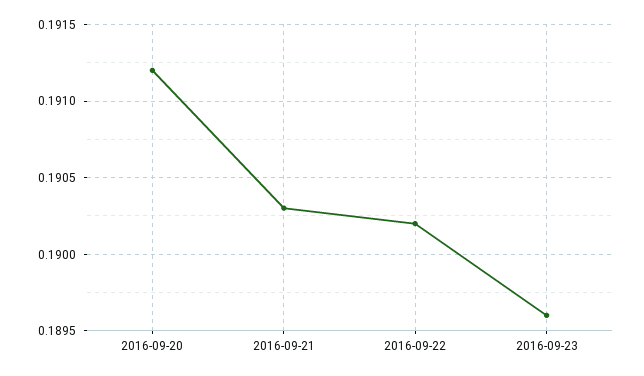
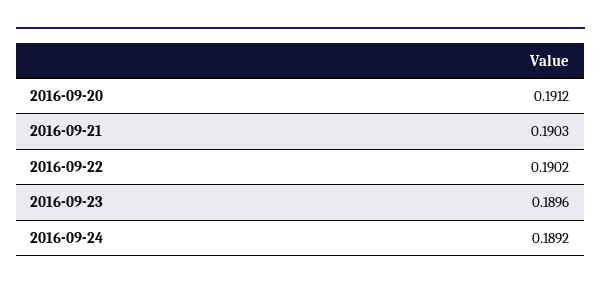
2016-09-24: none -> 0.1892

